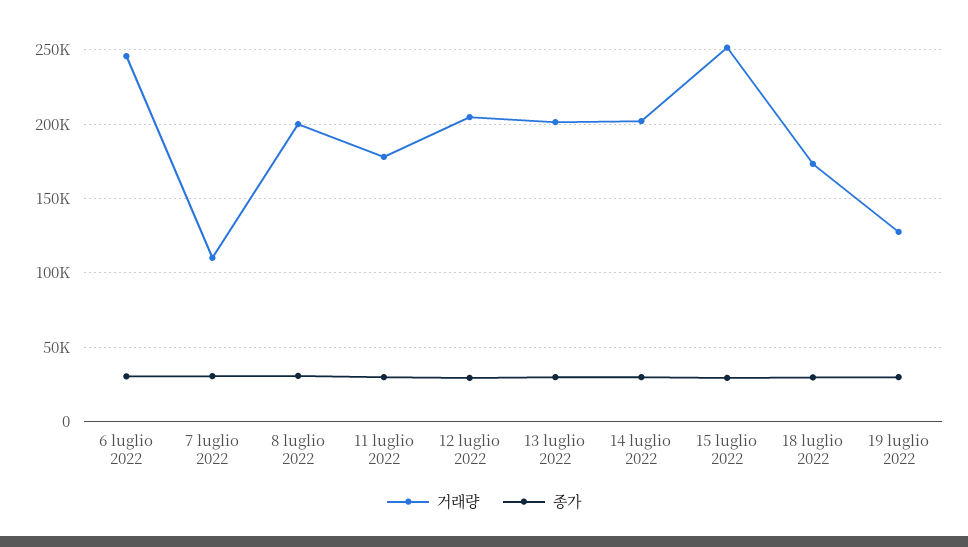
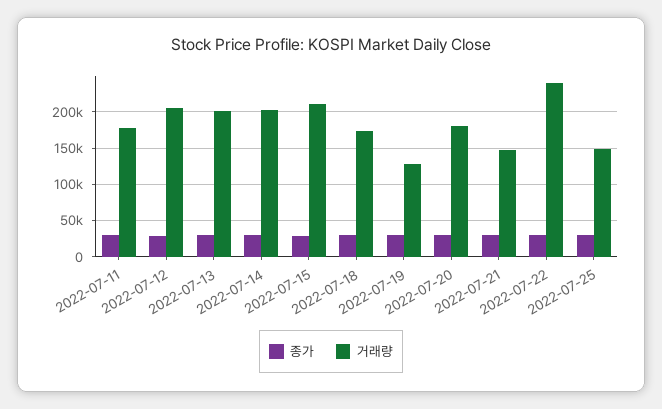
거래량, 6 luglio 2022: 245000 -> none
종가, 6 luglio 2022: 30000 -> none
거래량, 7 luglio 2022: 110000 -> none
종가, 7 luglio 2022: 30000 -> none
거래량, 8 luglio 2022: 200000 -> none
종가, 8 luglio 2022: 30000 -> none
거래량, 15 luglio 2022: 250000 -> 210000
종가, 2022-07-20: none -> 30000
거래량, 2022-07-20: none -> 180000
종가, 2022-07-21: none -> 30000
거래량, 2022-07-21: none -> 150000
종가, 2022-07-22: none -> 30000
거래량, 2022-07-22: none -> 240000
종가, 2022-07-25: none -> 30000
거래량, 2022-07-25: none -> 150000

